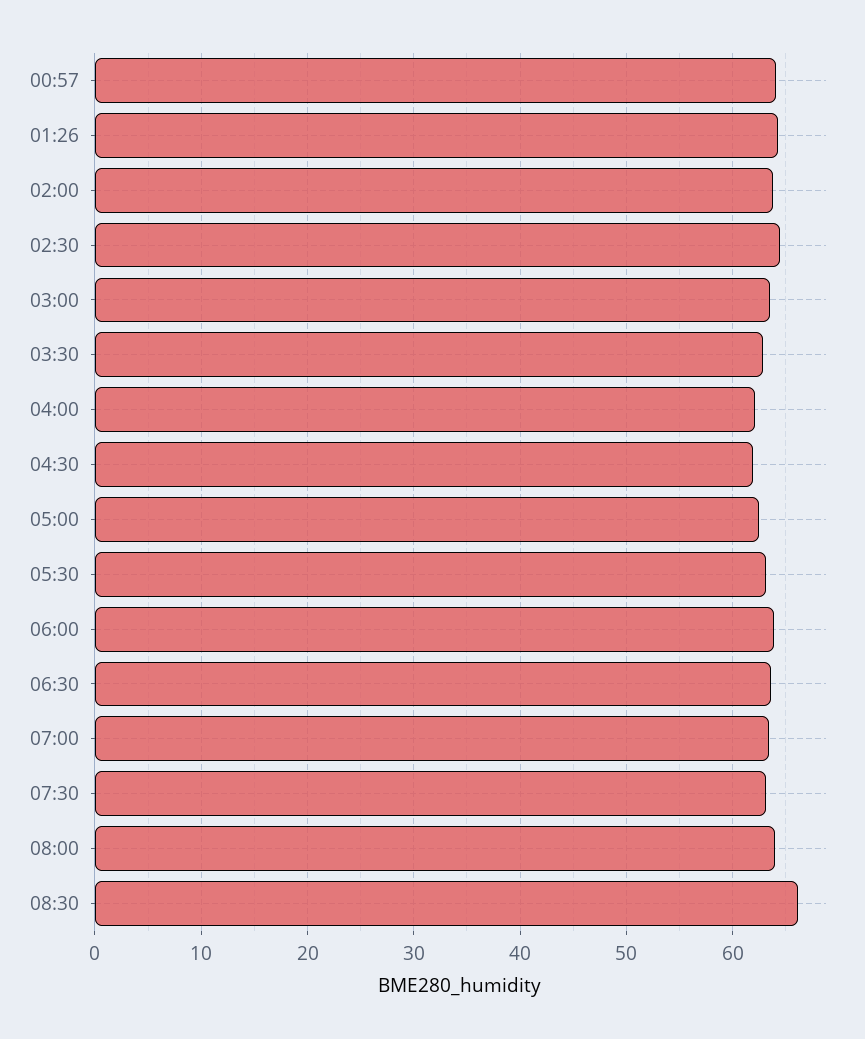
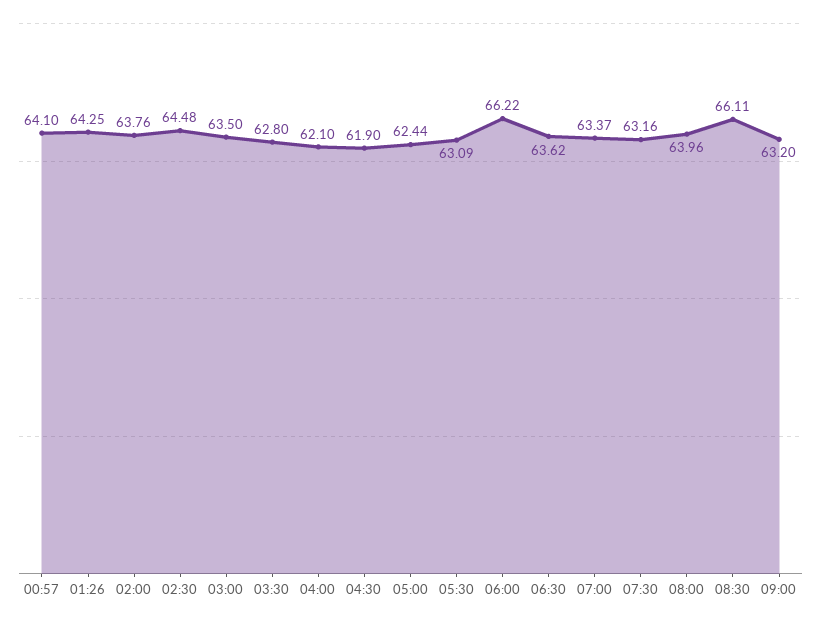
06:00: 64 -> 66.22
09:00: none -> 63.2

